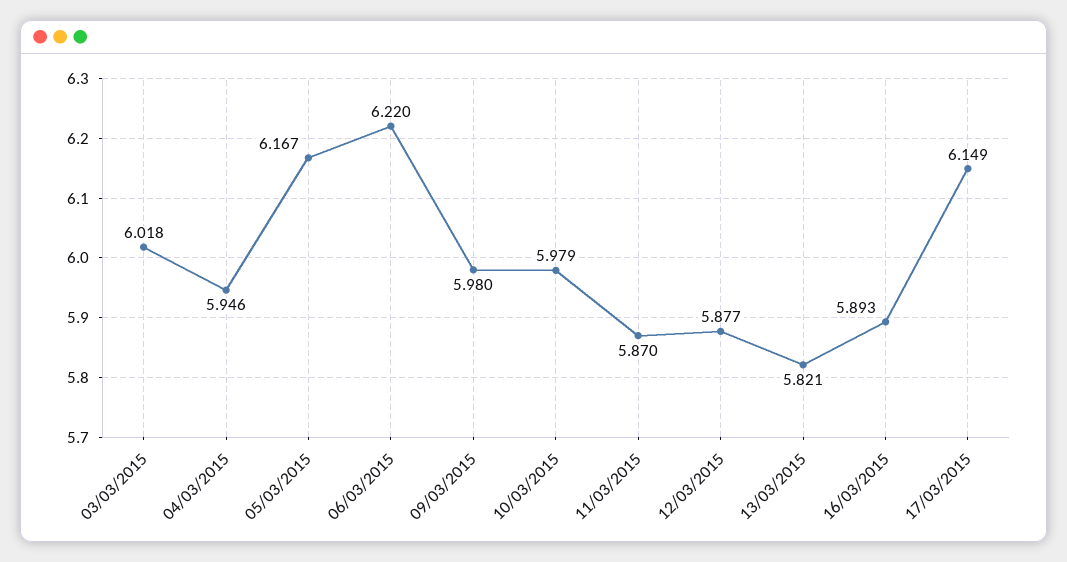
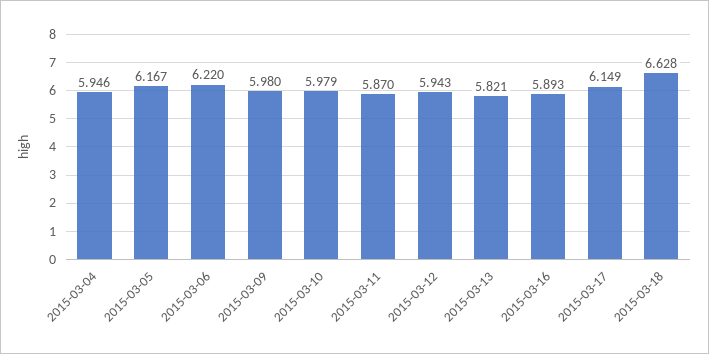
03/03/2015: 6.018 -> none
12/03/2015: 5.877 -> 5.943
2015-03-18: none -> 6.628

